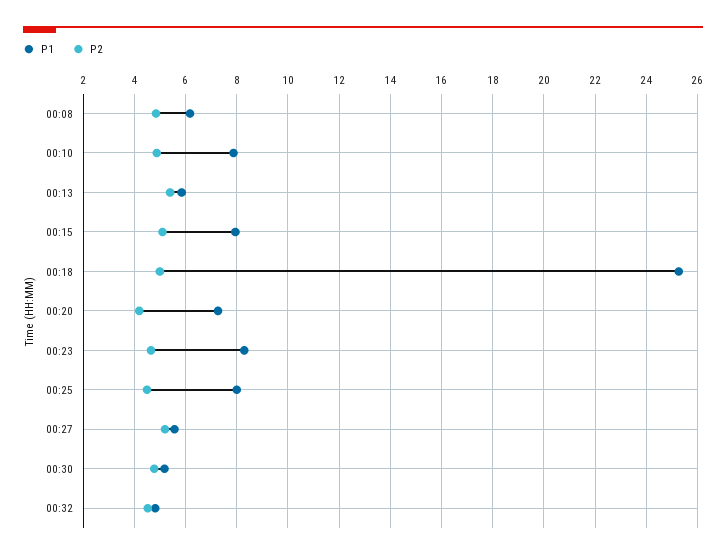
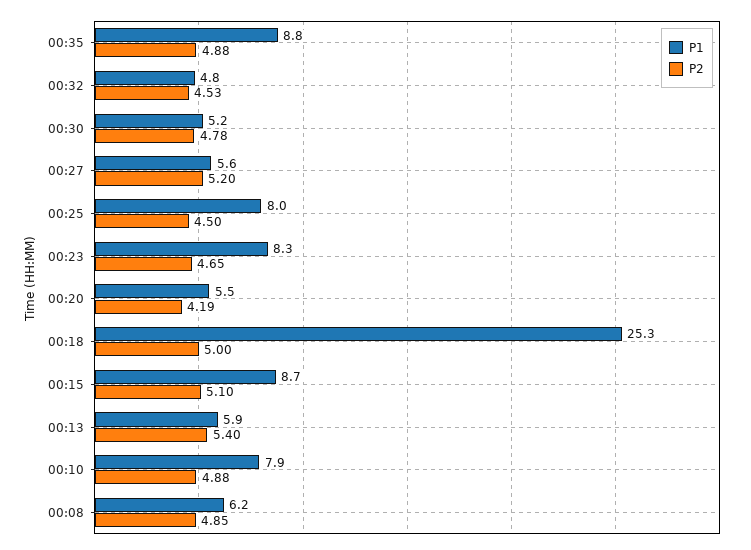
P1, 00:15: 8 -> 8.7
P1, 00:20: 7.25 -> 5.5
P1, 00:35: none -> 8.8
P2, 00:35: none -> 4.88

